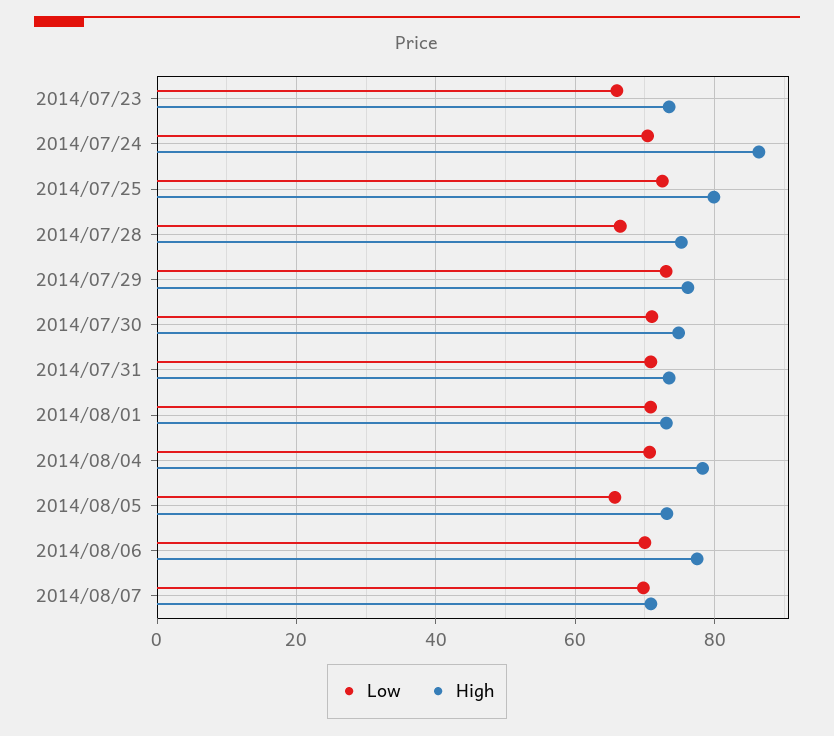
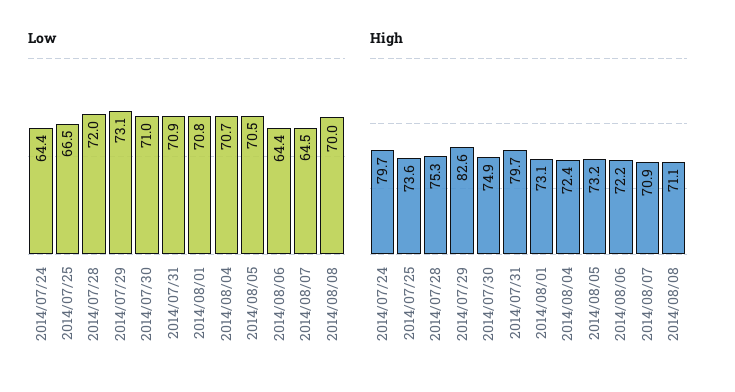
Low, 2014/07/23: 66 -> none
High, 2014/07/23: 74 -> none
Low, 2014/07/24: 70 -> 64.4
High, 2014/07/24: 86 -> 79.7
Low, 2014/07/25: 72 -> 66.5
High, 2014/07/25: 80 -> 73.6
Low, 2014/07/28: 66 -> 72
High, 2014/07/29: 76 -> 82.6
High, 2014/07/31: 74 -> 79.7
High, 2014/08/04: 78 -> 72.4
Low, 2014/08/05: 66 -> 70.5
Low, 2014/08/06: 70 -> 64.4
High, 2014/08/06: 78 -> 72.2
Low, 2014/08/07: 70 -> 64.5
Low, 2014/08/08: none -> 70
High, 2014/08/08: none -> 71.1

